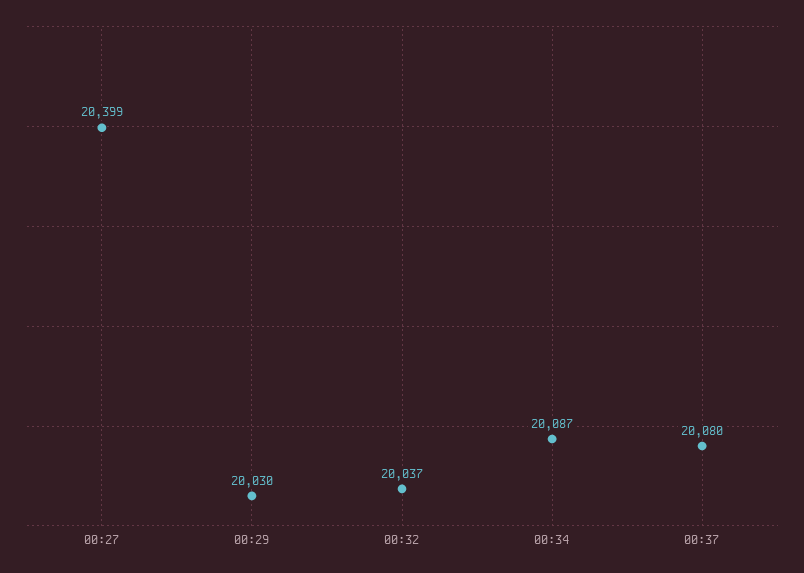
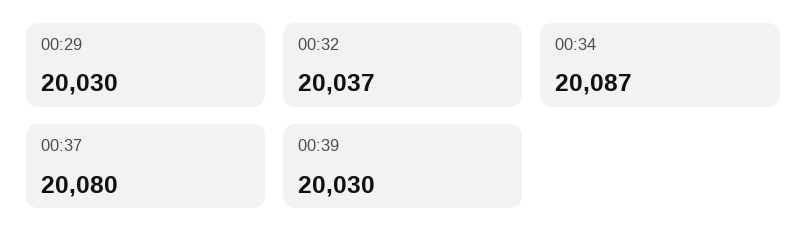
00:27: 20399 -> none
00:39: none -> 20030

